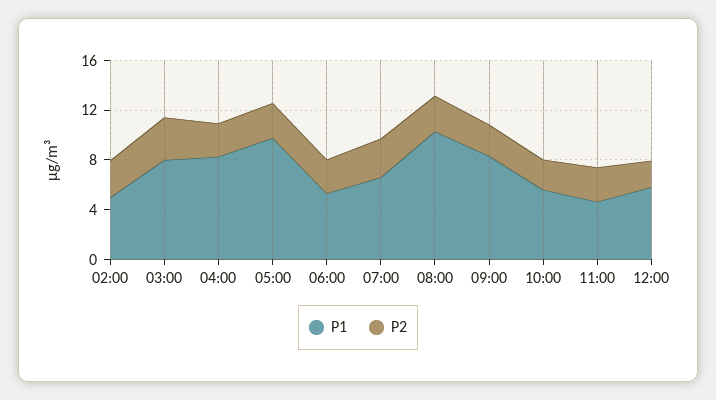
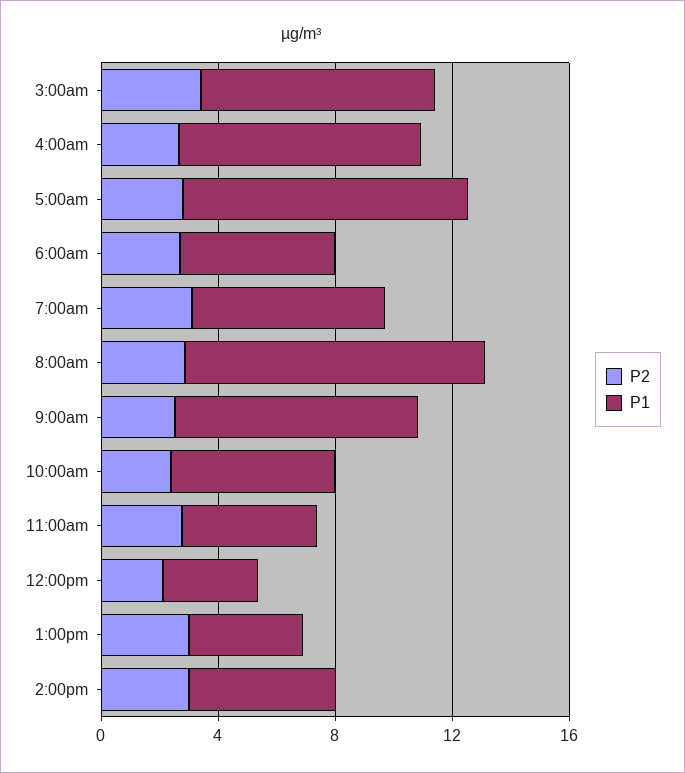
P1, 02:00: 5 -> none
P2, 02:00: 3 -> none
P1, 12:00: 6 -> 3
P2, 1:00pm: none -> 3
P1, 1:00pm: none -> 4
P2, 2:00pm: none -> 3
P1, 2:00pm: none -> 5

